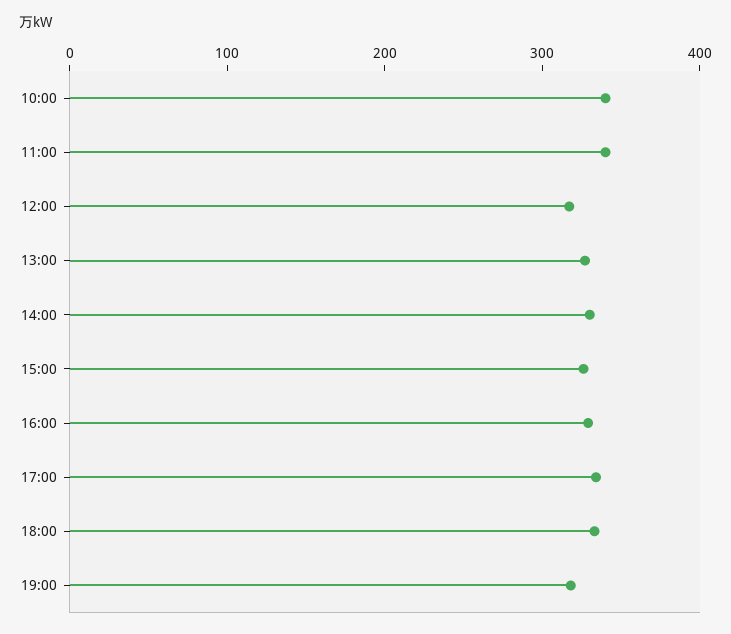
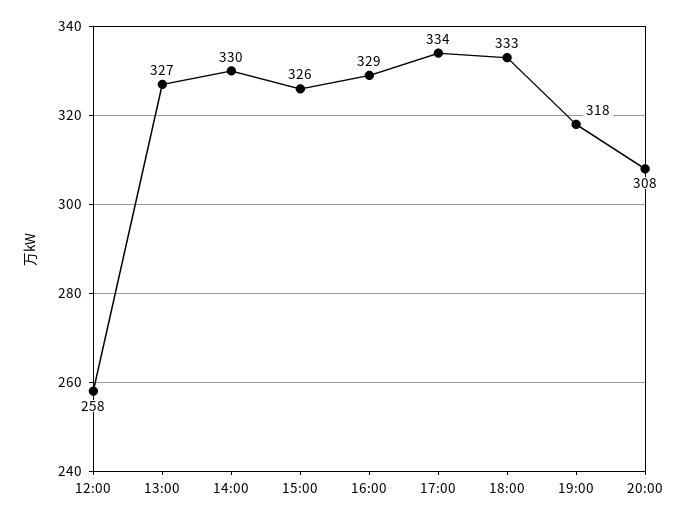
10:00: 340 -> none
11:00: 340 -> none
12:00: 320 -> 258
20:00: none -> 308

